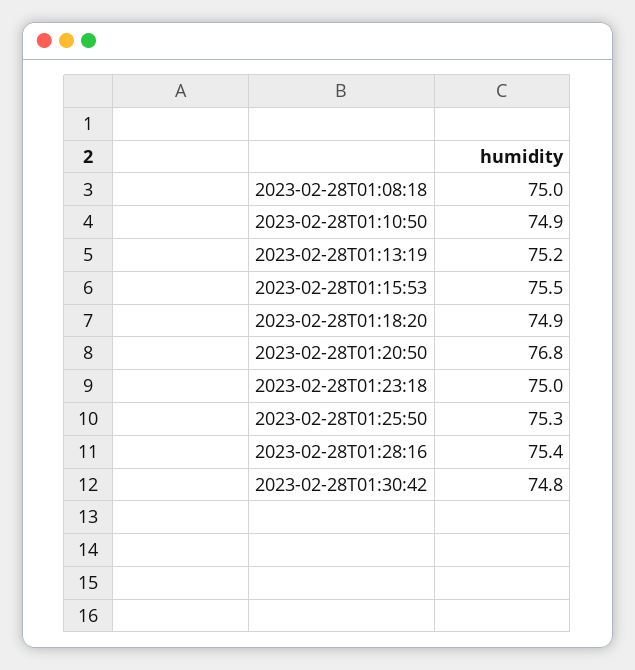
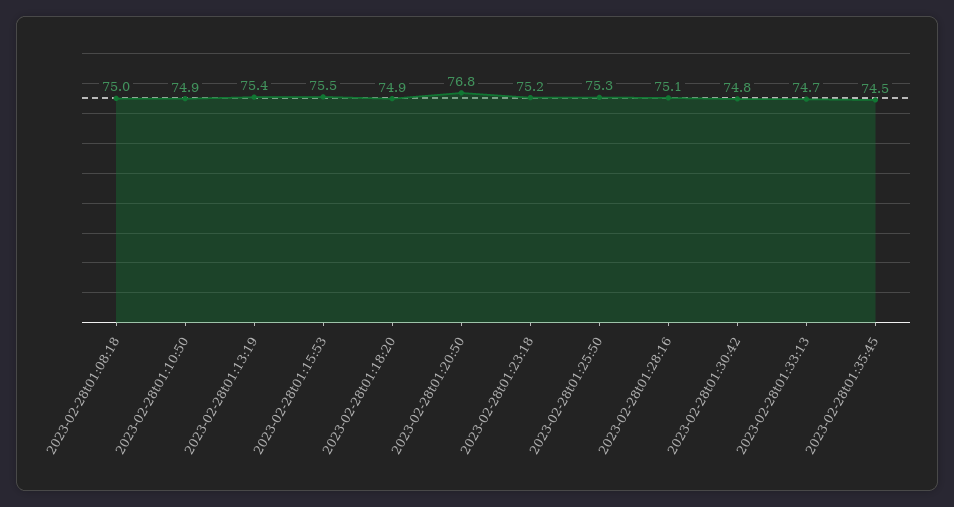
2023-02-28T01:13:19: 75.2 -> 75.4
2023-02-28T01:23:18: 75 -> 75.2
2023-02-28T01:28:16: 75.4 -> 75.1
2023-02-28t01:33:13: none -> 74.7
2023-02-28t01:35:45: none -> 74.5

